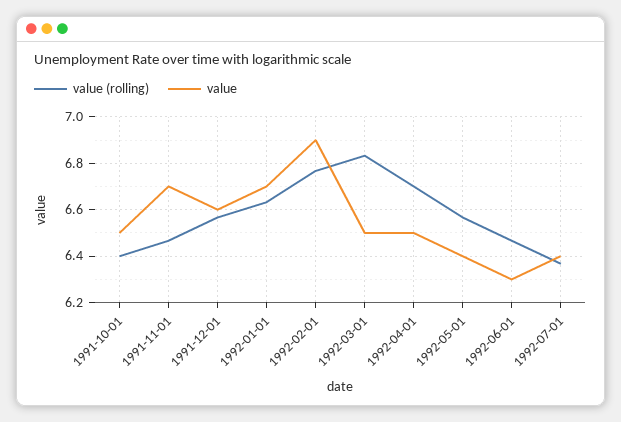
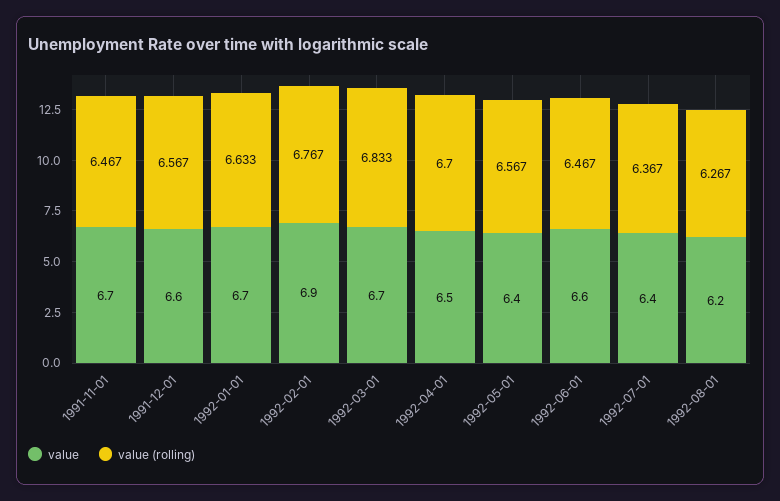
value (rolling), 1991-10-01: 6.4 -> none
value, 1991-10-01: 6.5 -> none
value, 1992-03-01: 6.5 -> 6.7
value, 1992-06-01: 6.3 -> 6.6
value, 1992-08-01: none -> 6.2
value (rolling), 1992-08-01: none -> 6.267

